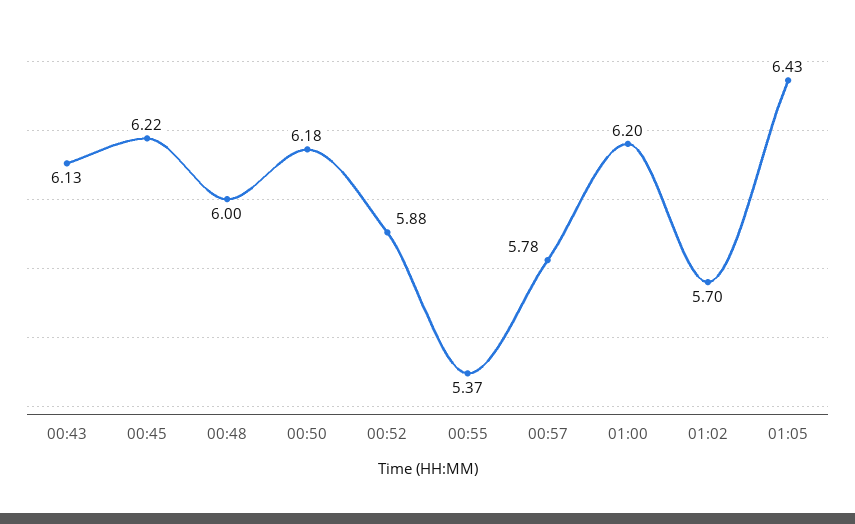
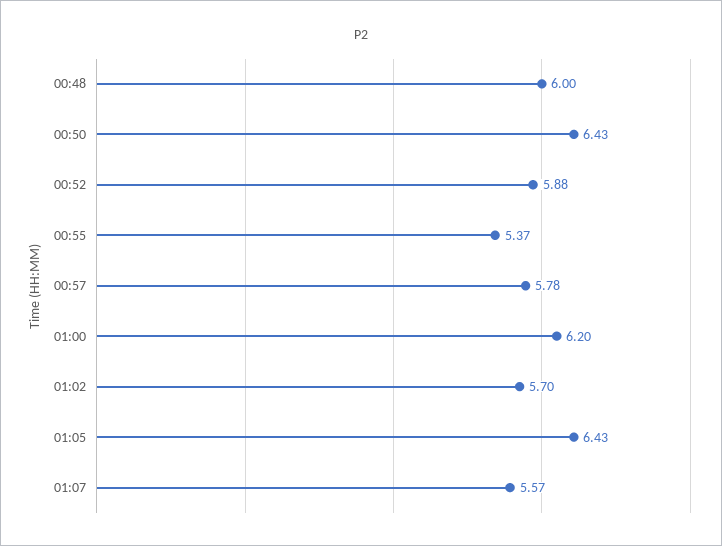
00:43: 6.13 -> none
00:45: 6.22 -> none
00:50: 6.18 -> 6.43
01:07: none -> 5.57

